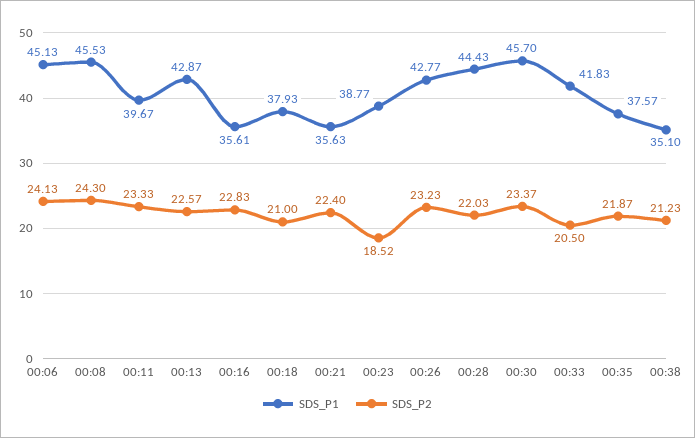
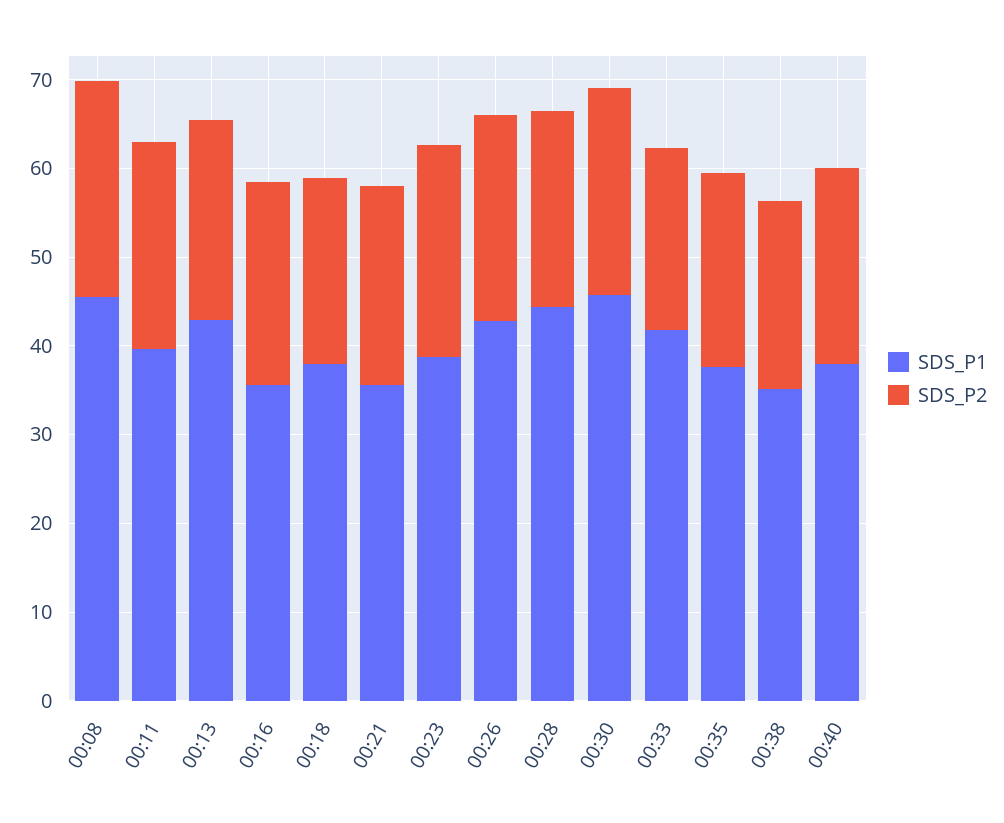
SDS_P1, 00:06: 45.13 -> none
SDS_P2, 00:06: 24.13 -> none
SDS_P2, 00:23: 18.52 -> 24
SDS_P1, 00:40: none -> 38
SDS_P2, 00:40: none -> 22

